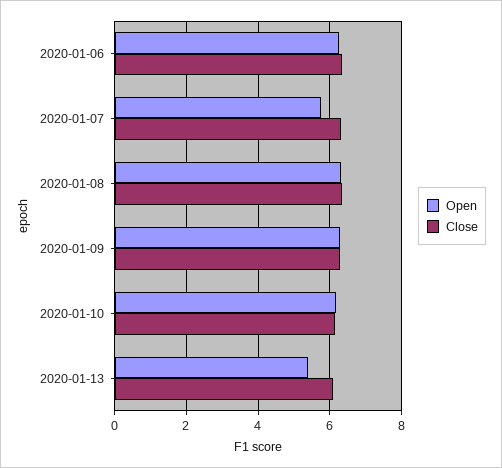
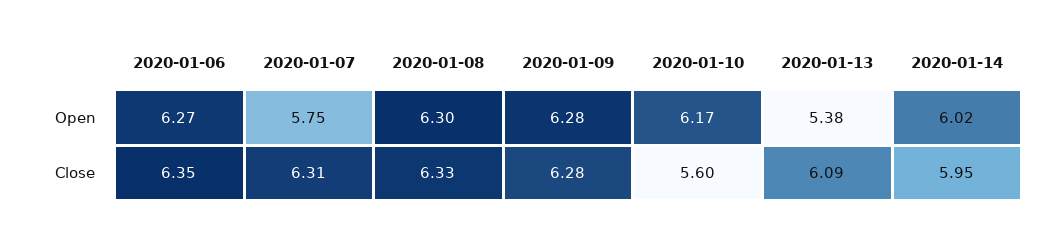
Close, 2020-01-10: 6.2 -> 5.6
Open, 2020-01-14: none -> 6.02
Close, 2020-01-14: none -> 5.95

